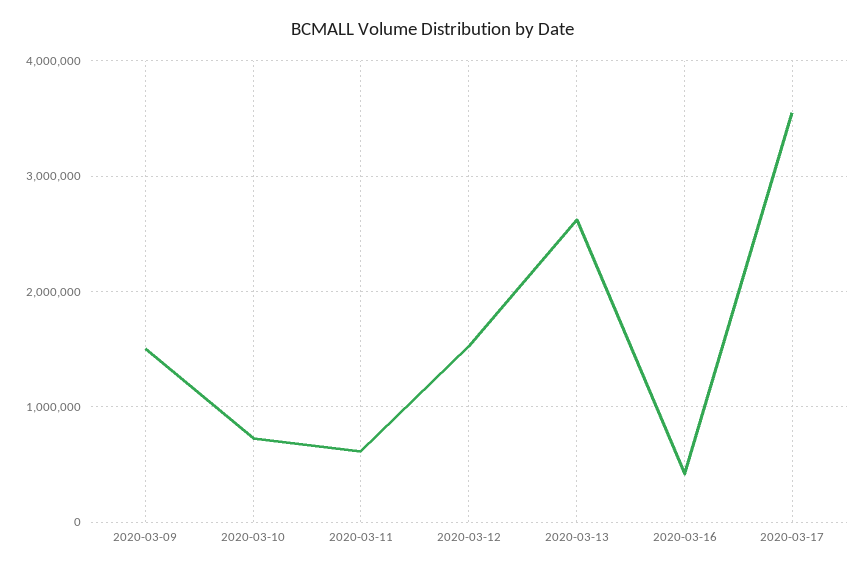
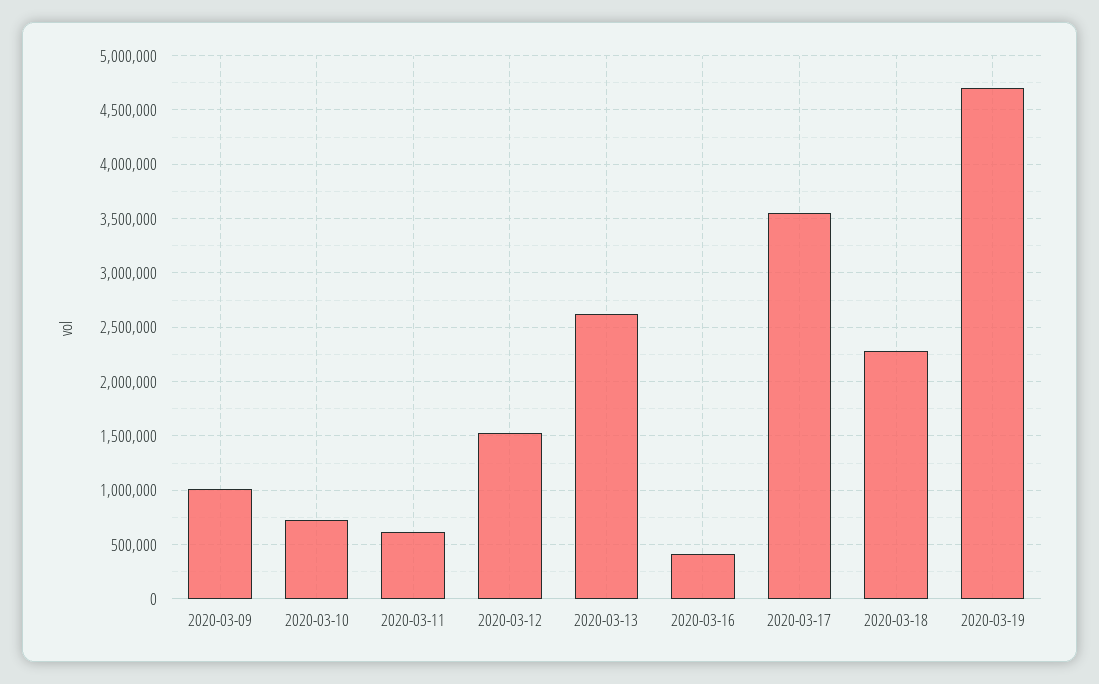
2020-03-09: 1500000 -> 1000000
2020-03-18: none -> 2300000
2020-03-19: none -> 4700000

